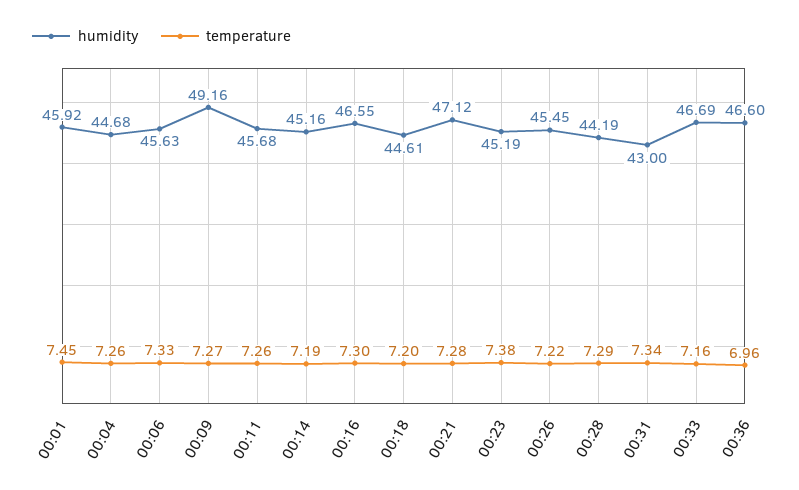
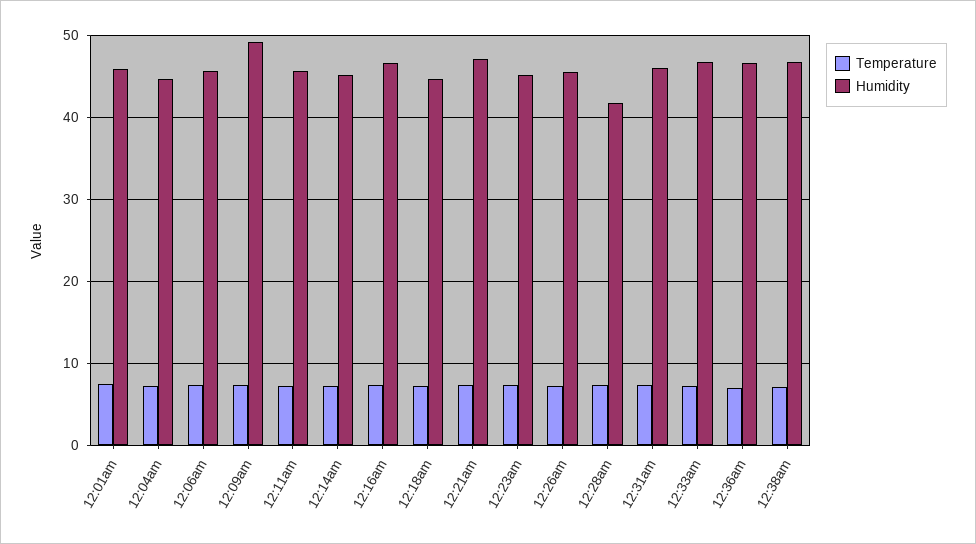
humidity, 00:28: 44.19 -> 42
humidity, 00:31: 43 -> 46
temperature, 12:38am: none -> 7
humidity, 12:38am: none -> 47

